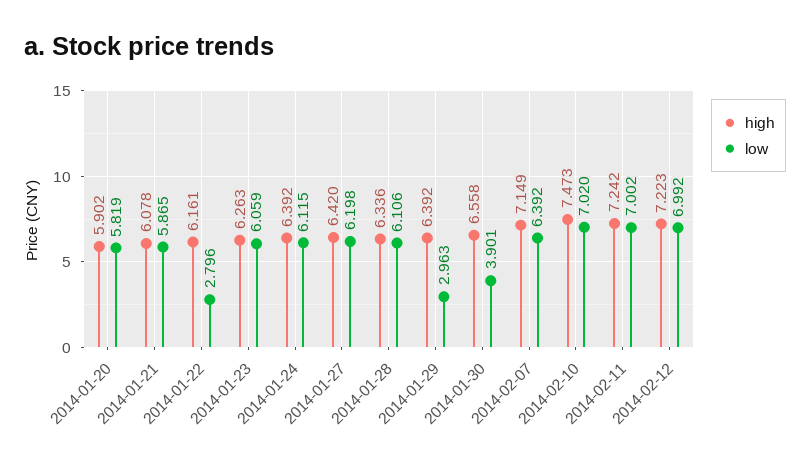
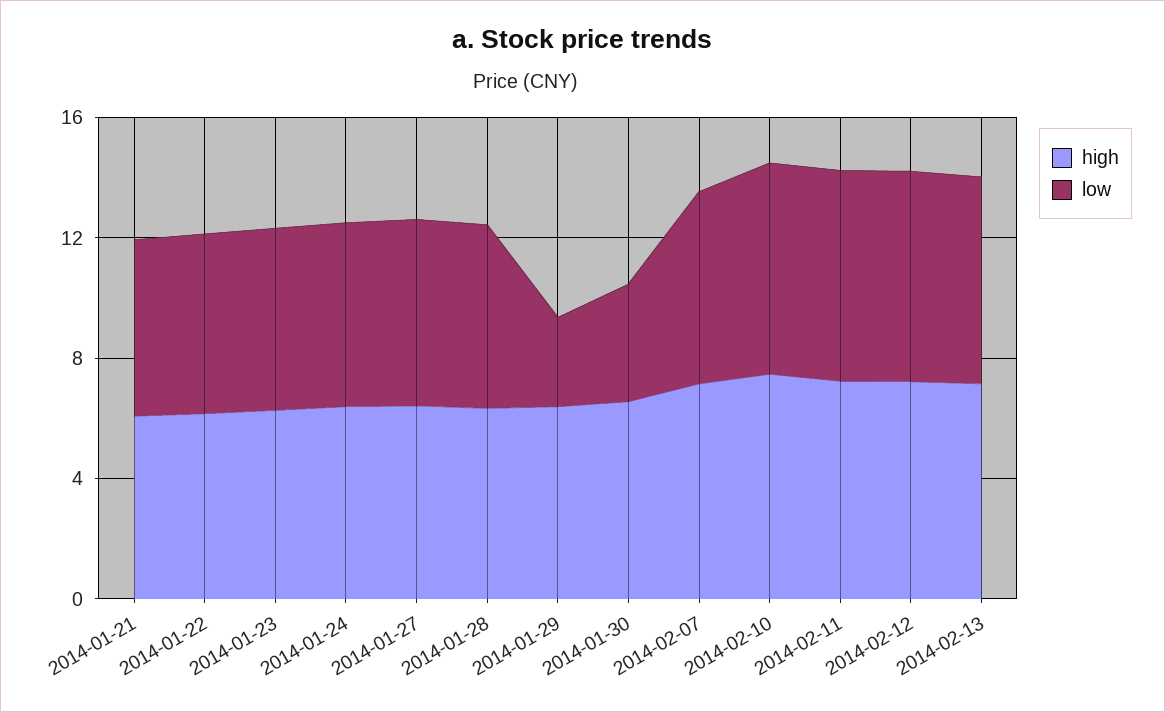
high, 2014-01-20: 5.902 -> none
low, 2014-01-20: 5.819 -> none
low, 2014-01-22: 2.796 -> 6
high, 2014-02-13: none -> 7
low, 2014-02-13: none -> 7

